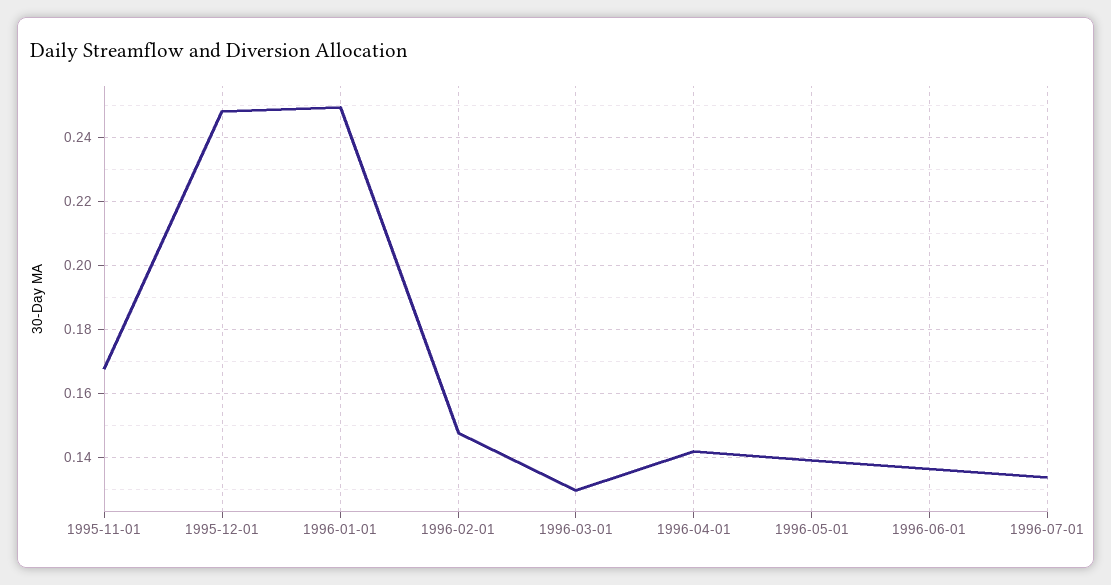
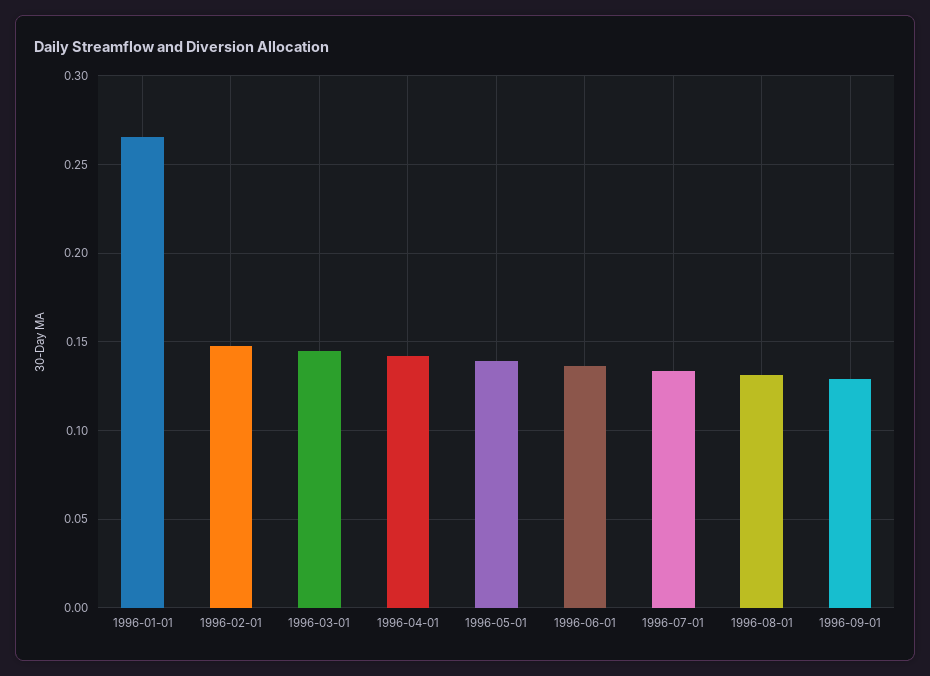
1995-11-01: 0.168 -> none
1995-12-01: 0.248 -> none
1996-01-01: 0.25 -> 0.265
1996-03-01: 0.13 -> 0.145
1996-08-01: none -> 0.13
1996-09-01: none -> 0.13

